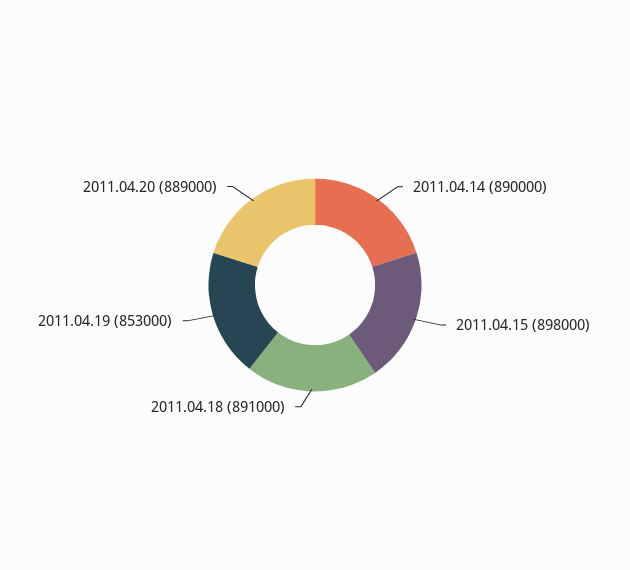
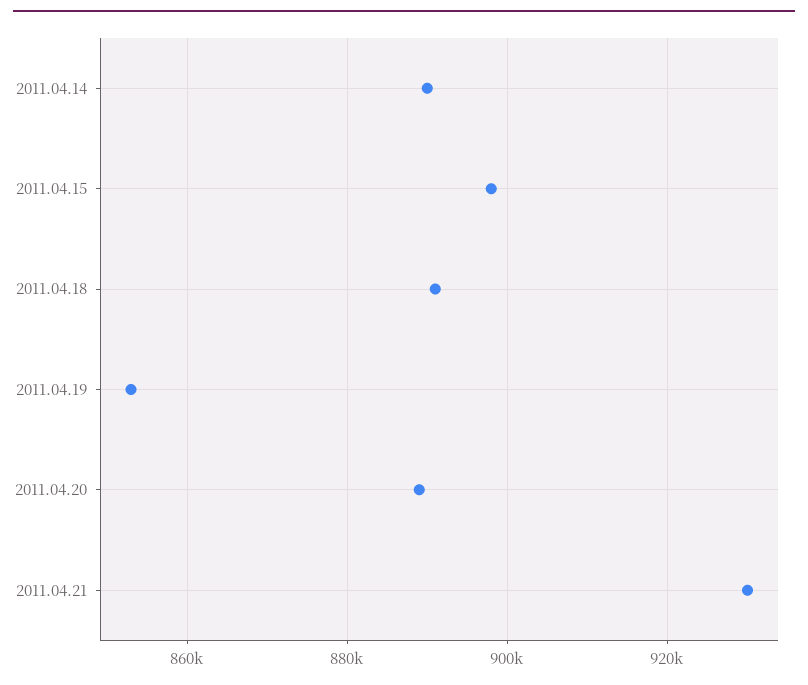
2011.04.21: none -> 930000

